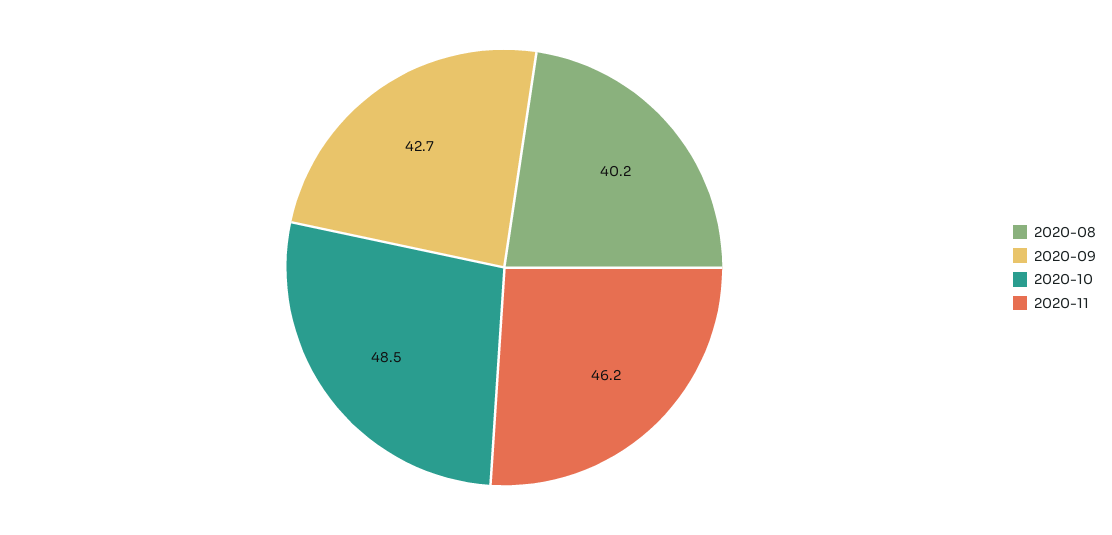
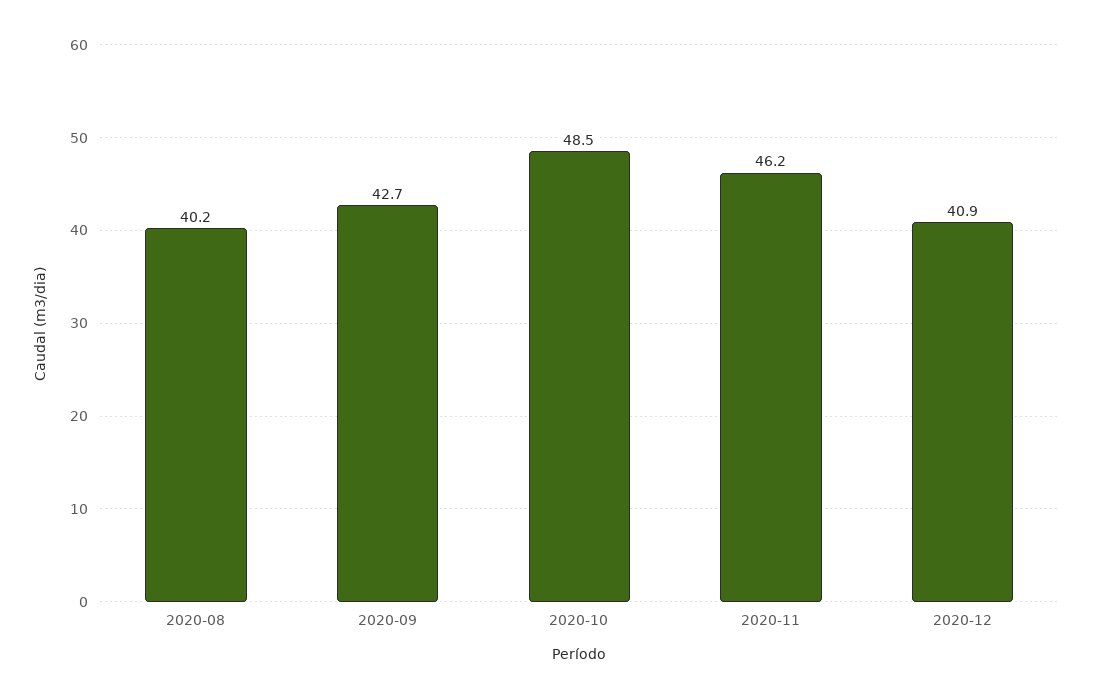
2020-12: none -> 40.9

